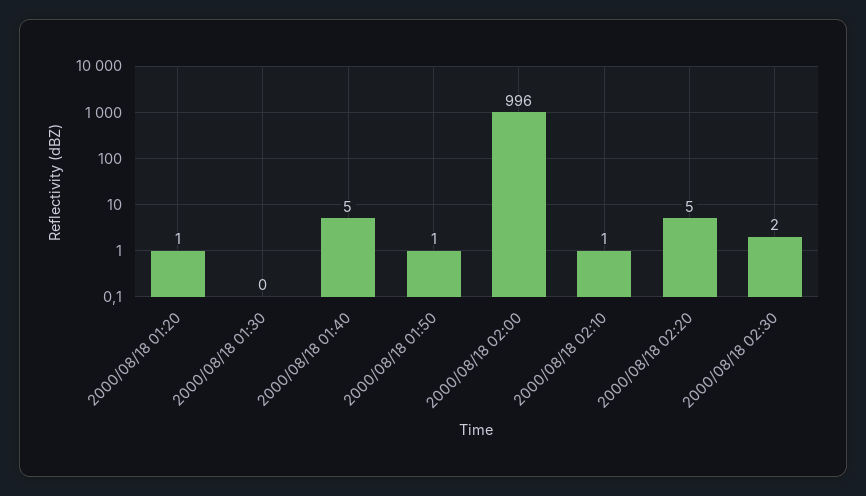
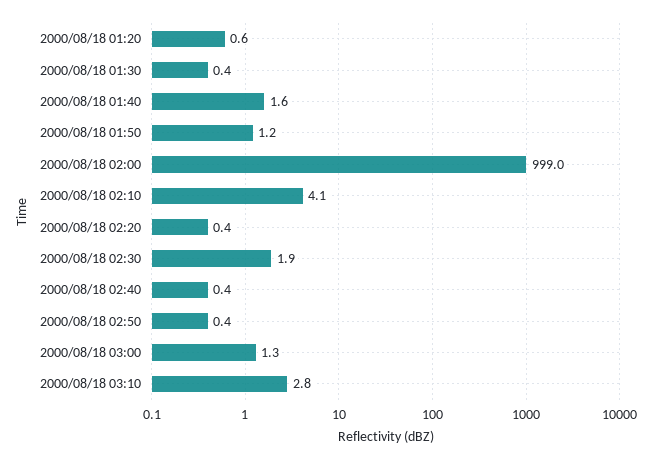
2000/08/18 01:40: 5 -> 1.6
2000/08/18 02:00: 996 -> 999
2000/08/18 02:10: 1 -> 4.1
2000/08/18 02:20: 5 -> 0.4
2000/08/18 02:40: none -> 0.4
2000/08/18 02:50: none -> 0.4
2000/08/18 03:00: none -> 1.3
2000/08/18 03:10: none -> 2.8

